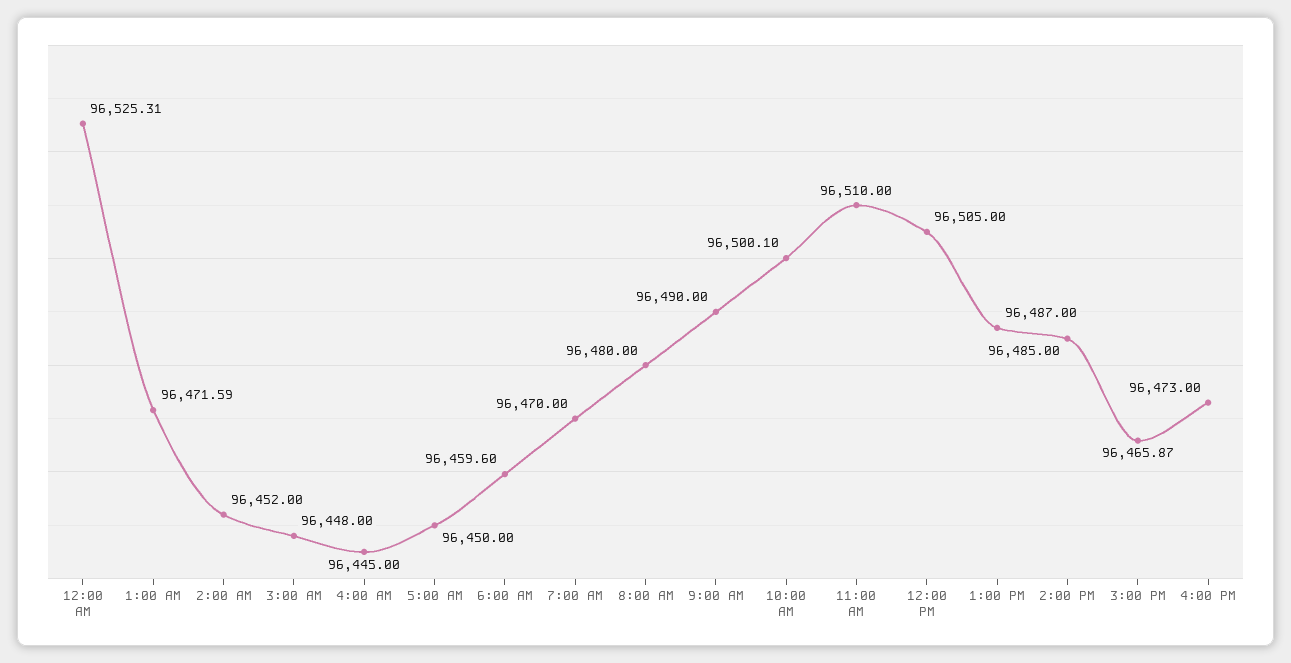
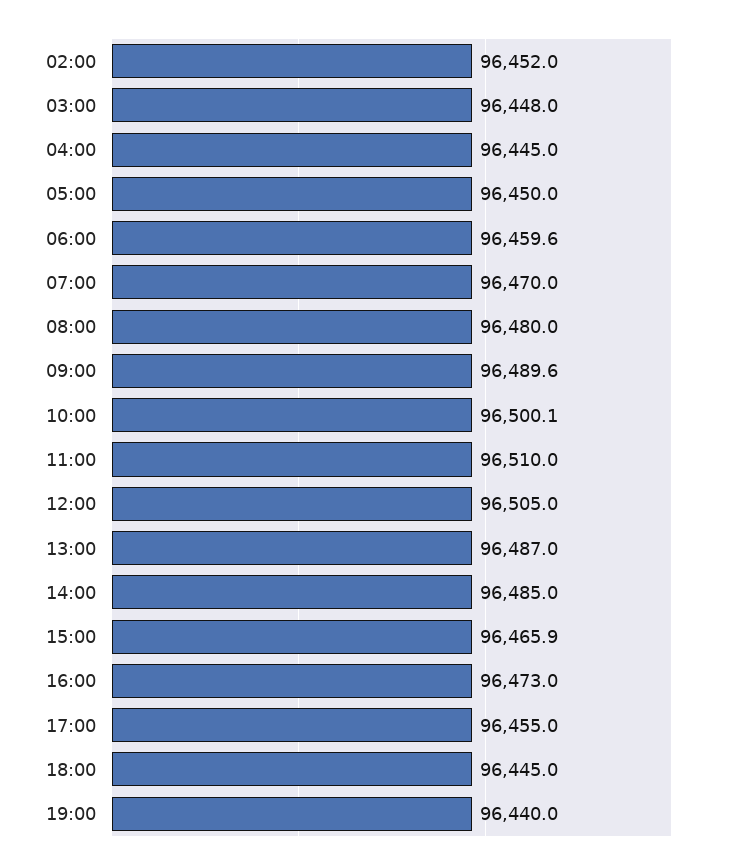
12:00 AM: 96525.31 -> none
1:00 AM: 96471.59 -> none
9:00 AM: 96490 -> 96489.6
17:00: none -> 96455
18:00: none -> 96445
19:00: none -> 96440

